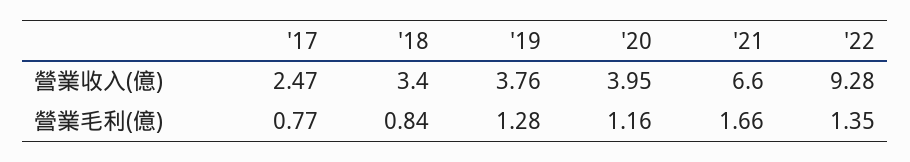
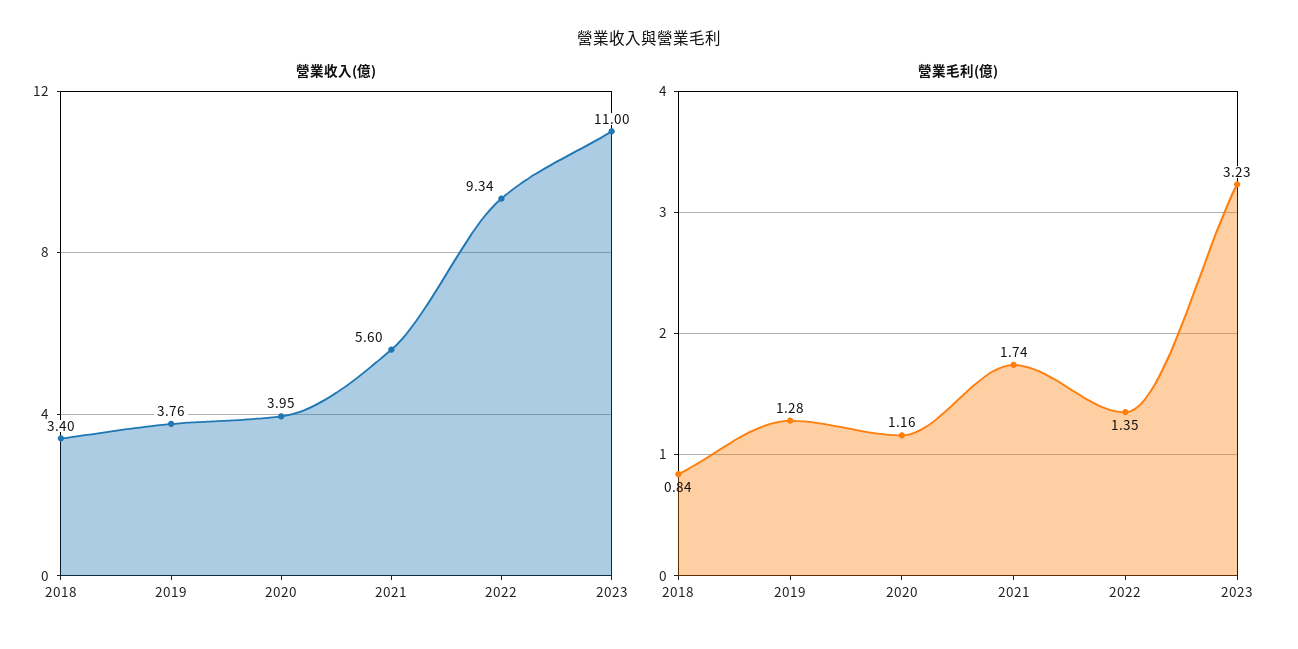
營業收入(億), '17: 2.47 -> none
營業收入(億), '21: 6.6 -> 5.6
營業收入(億), '22: 9.28 -> 9.34
營業毛利(億), '17: 0.77 -> none
營業毛利(億), '21: 1.66 -> 1.74
營業收入(億), 2023: none -> 11
營業毛利(億), 2023: none -> 3.23

